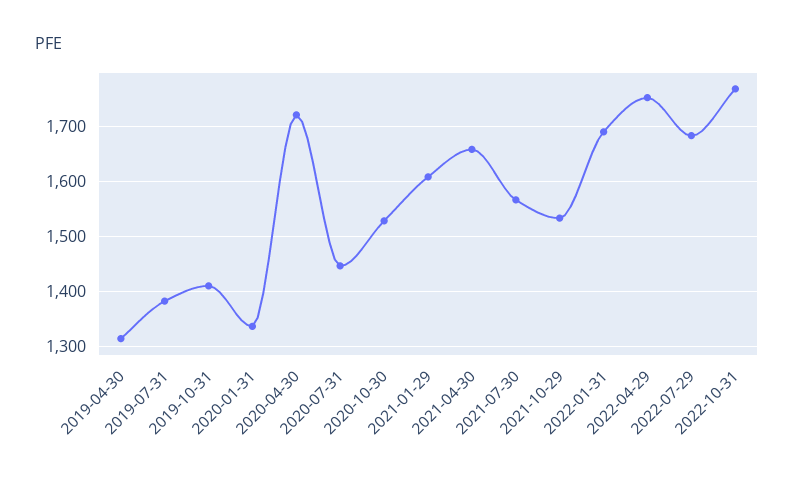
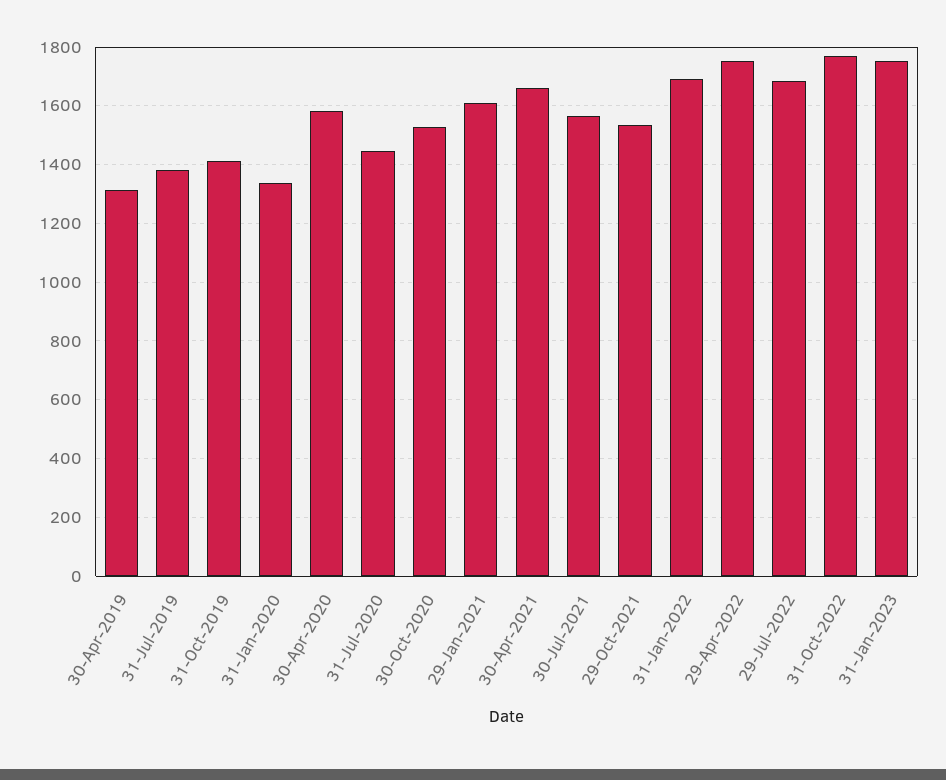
2020-04-30: 1720 -> 1575
31-Jan-2023: none -> 1750

